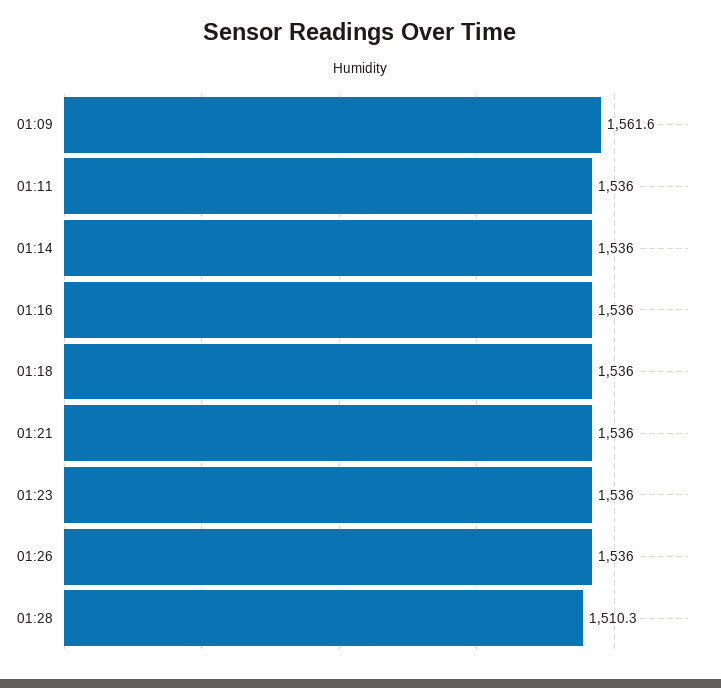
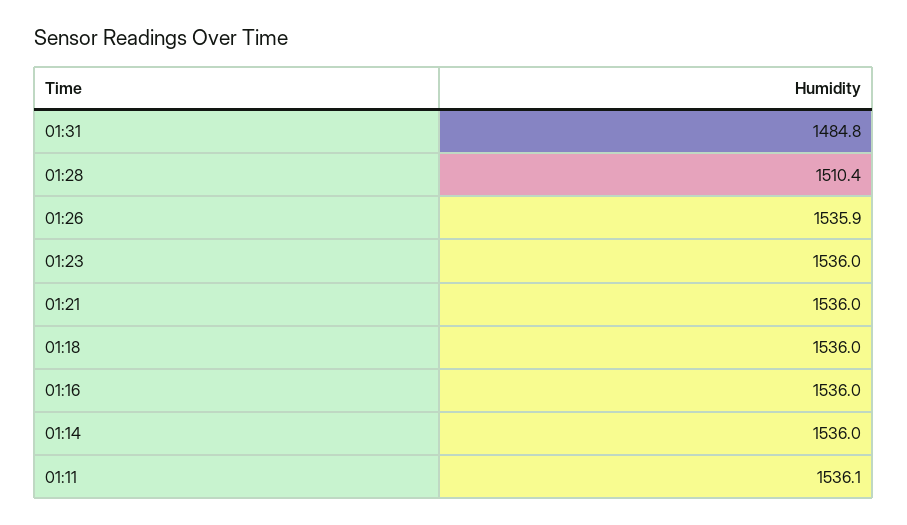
01:09: 1561.6 -> none
01:11: 1536 -> 1536.1
01:26: 1536 -> 1535.9
01:28: 1510.3 -> 1510.4
01:31: none -> 1484.8

